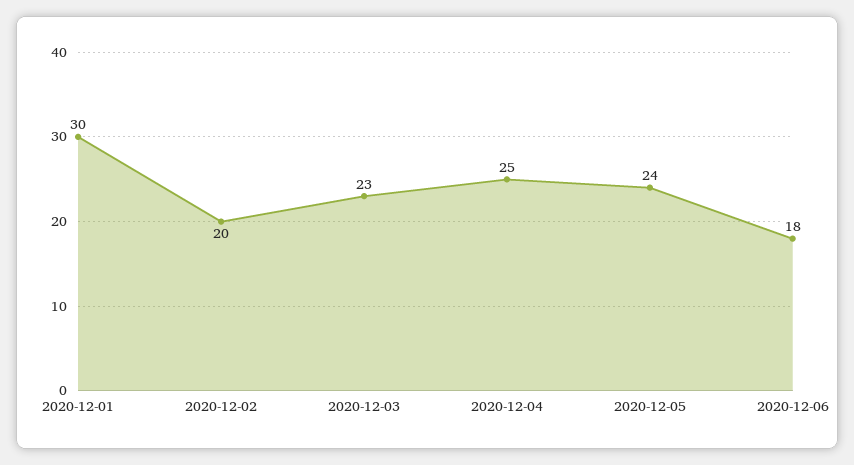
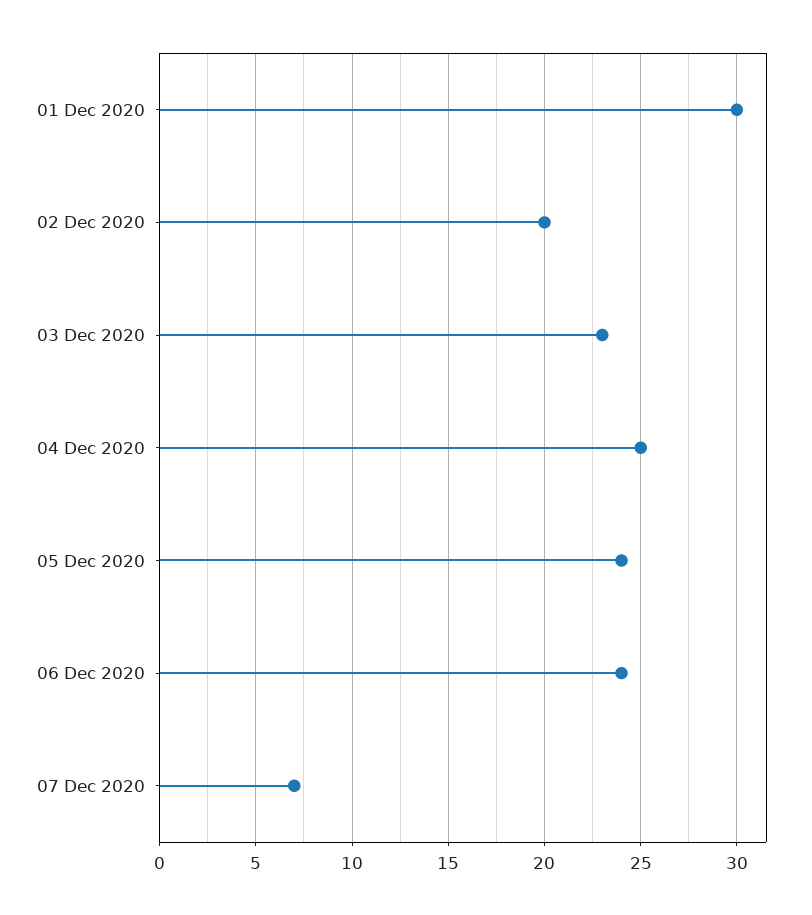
2020-12-06: 18 -> 24
07 Dec 2020: none -> 7

